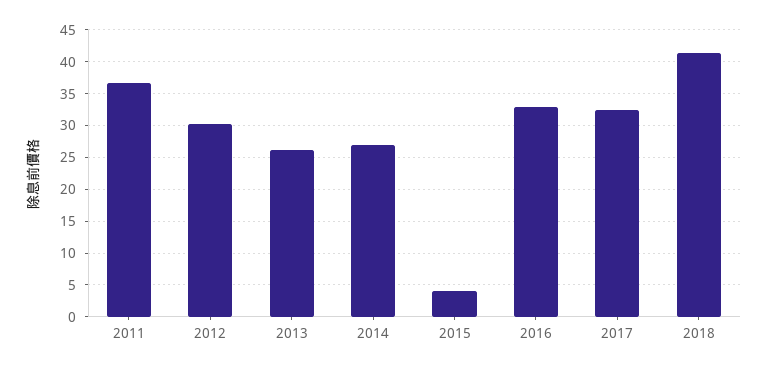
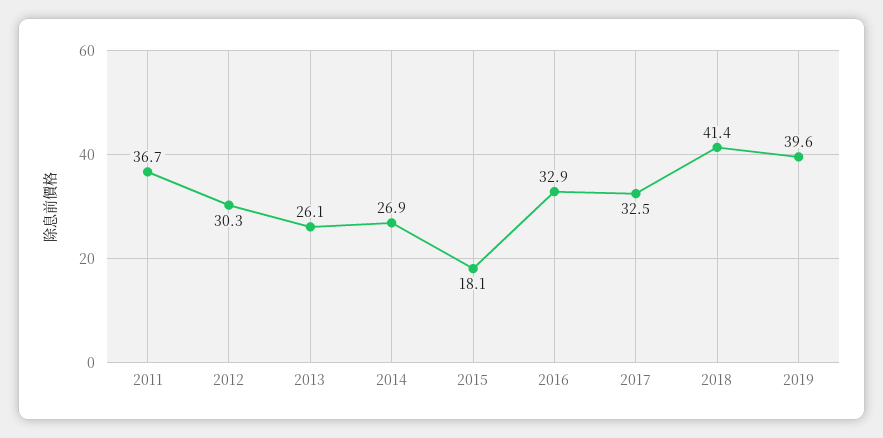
2015: 4 -> 18.1
2019: none -> 39.6

